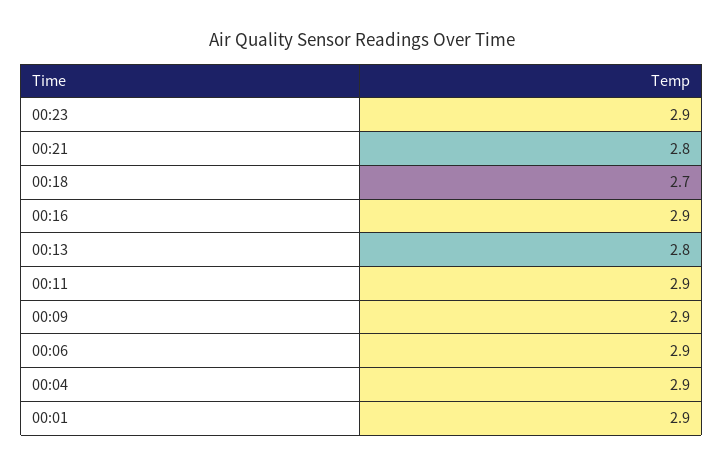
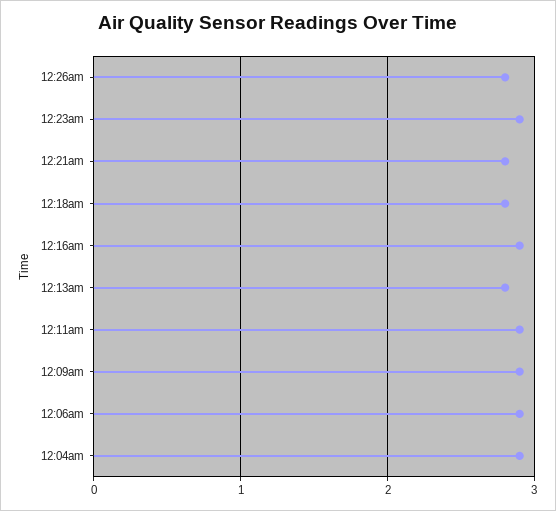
00:18: 2.7 -> 2.8
00:01: 2.9 -> none
12:26am: none -> 2.8

